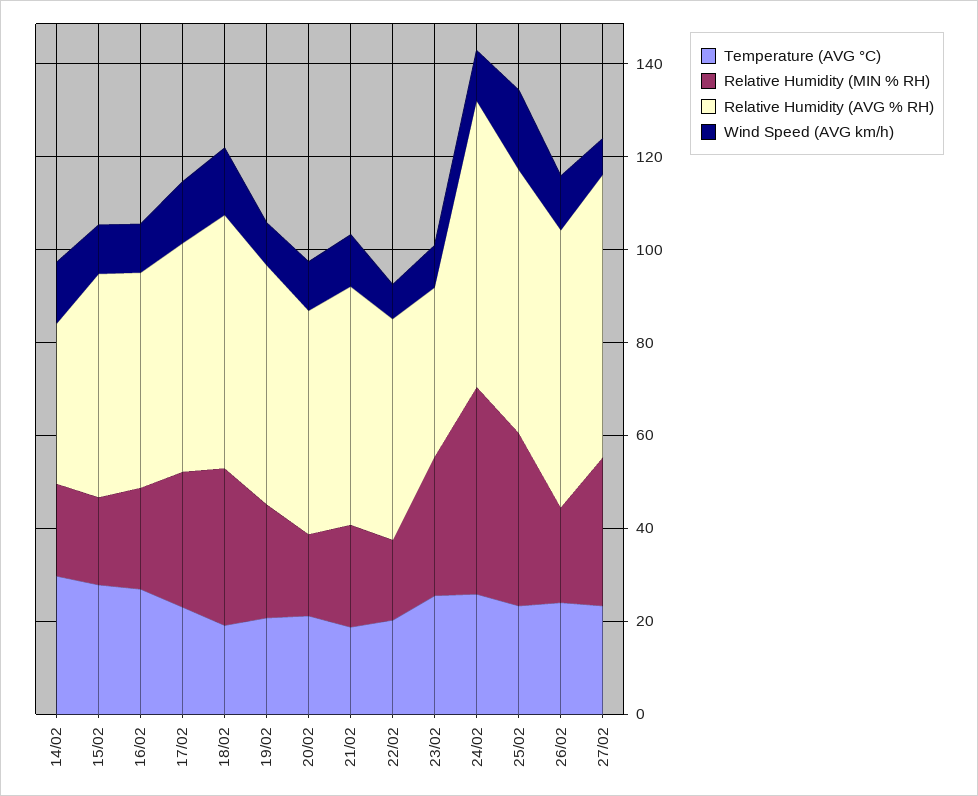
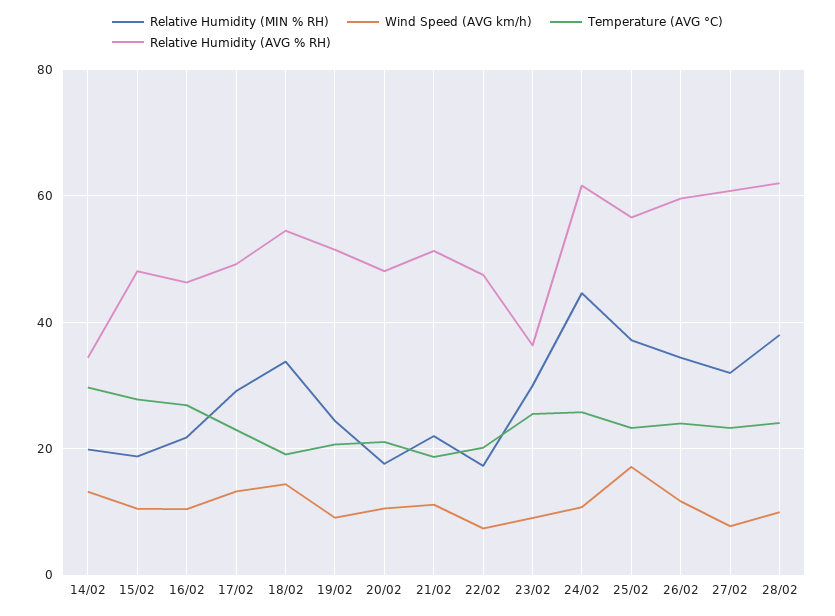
Relative Humidity (MIN % RH), 26/02: 20 -> 34
Relative Humidity (MIN % RH), 28/02: none -> 38
Wind Speed (AVG km/h), 28/02: none -> 10
Temperature (AVG °C), 28/02: none -> 24
Relative Humidity (AVG % RH), 28/02: none -> 62

